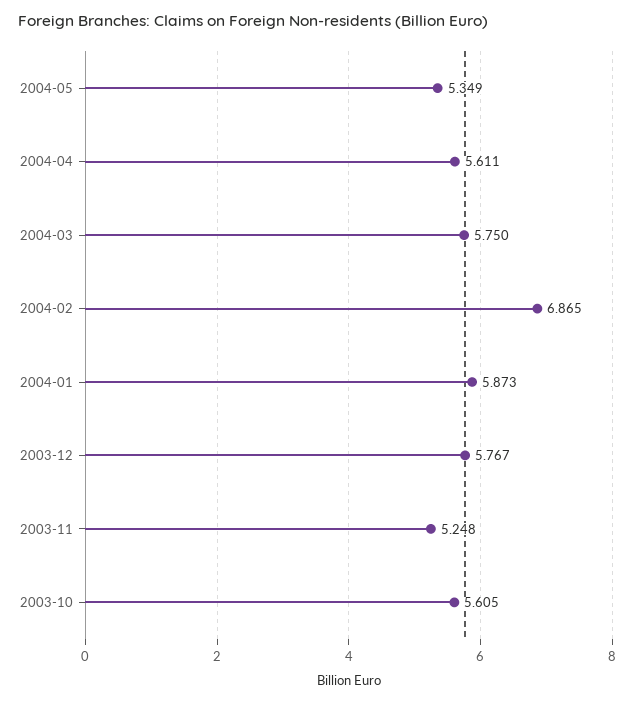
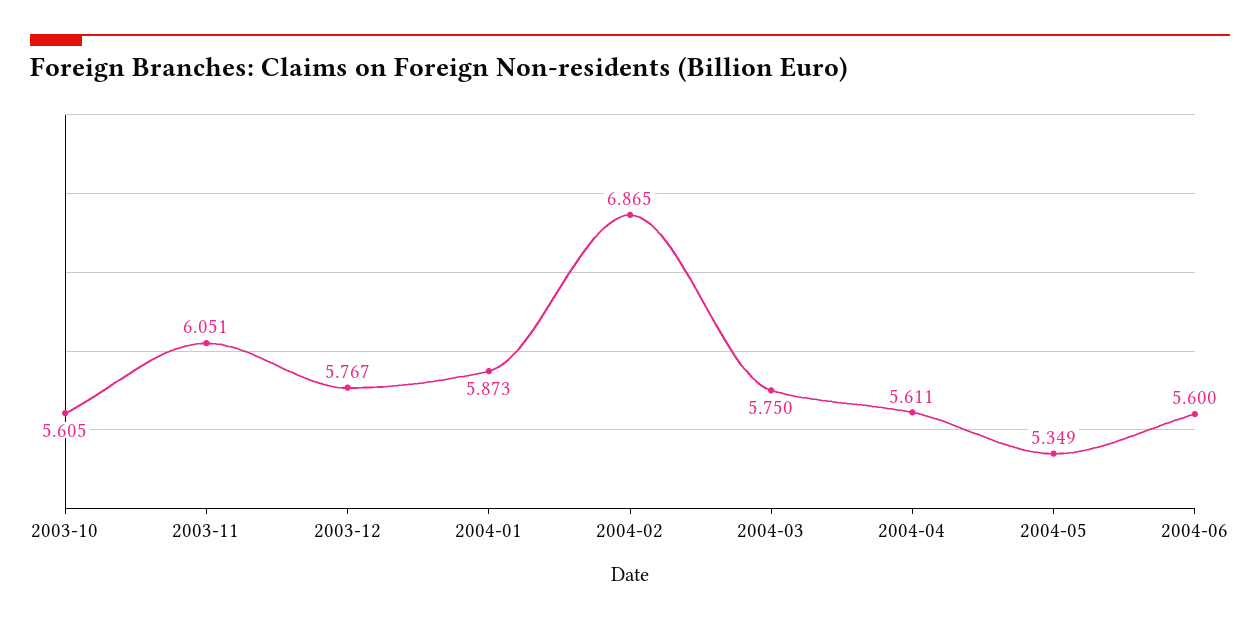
2003-11: 5.248 -> 6.051
2004-06: none -> 5.6

